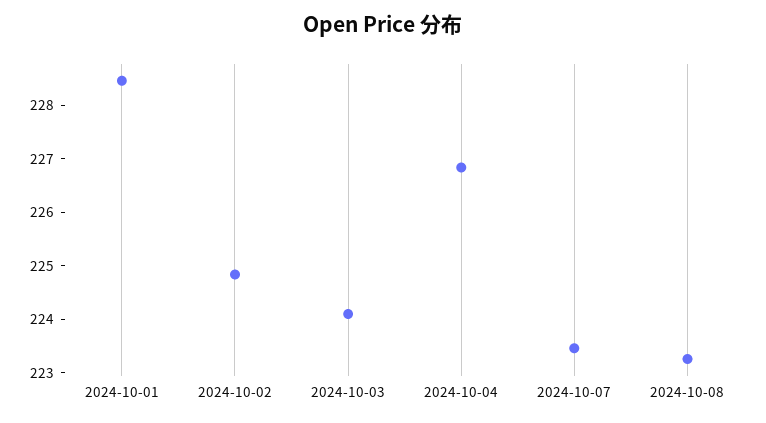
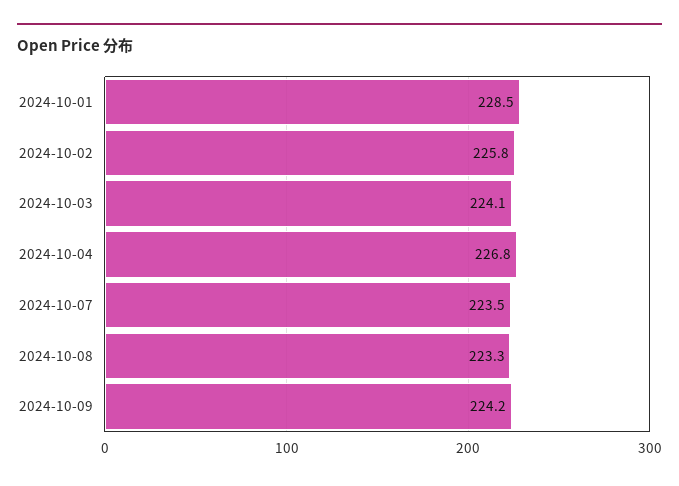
2024-10-02: 224.8 -> 225.8
2024-10-09: none -> 224.2

